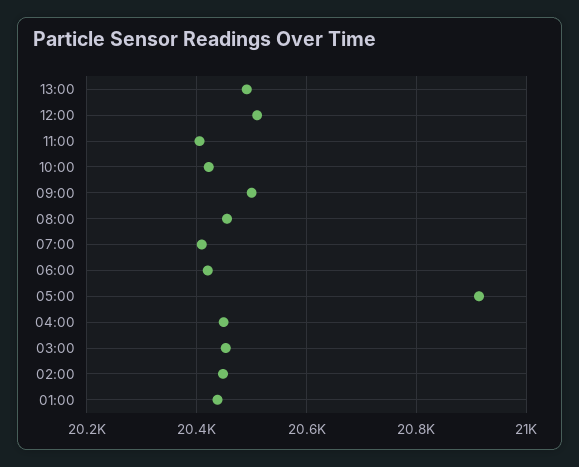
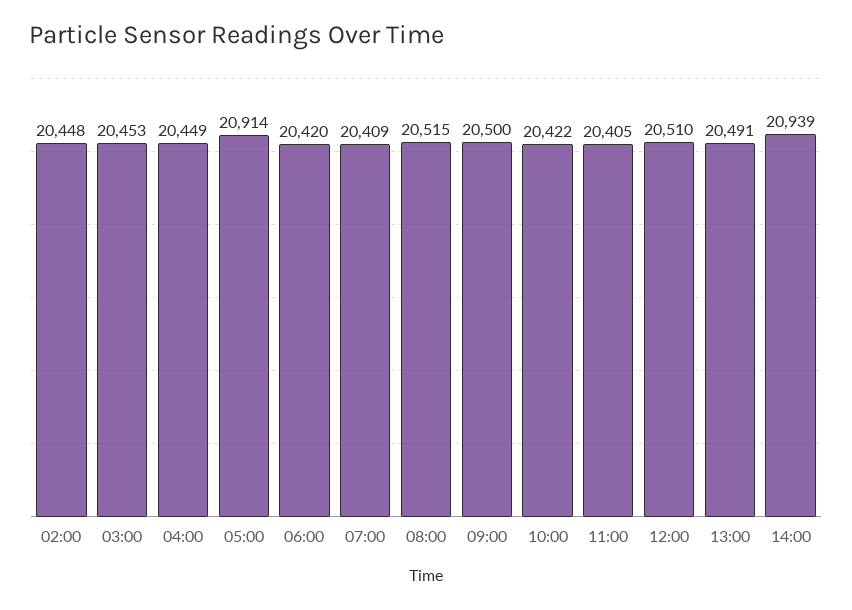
08:00: 20460 -> 20515
01:00: 20440 -> none
14:00: none -> 20939

